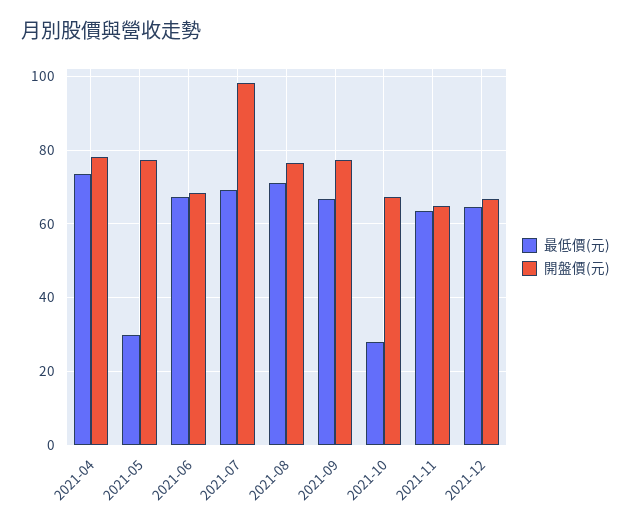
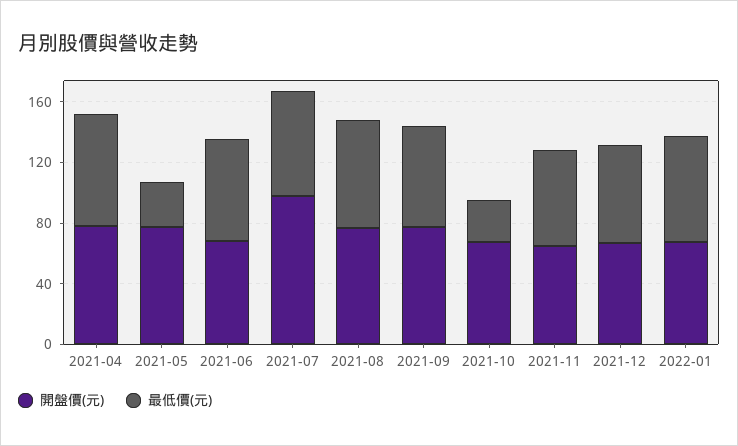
開盤價(元), 2022-01: none -> 70
最低價(元), 2022-01: none -> 70

